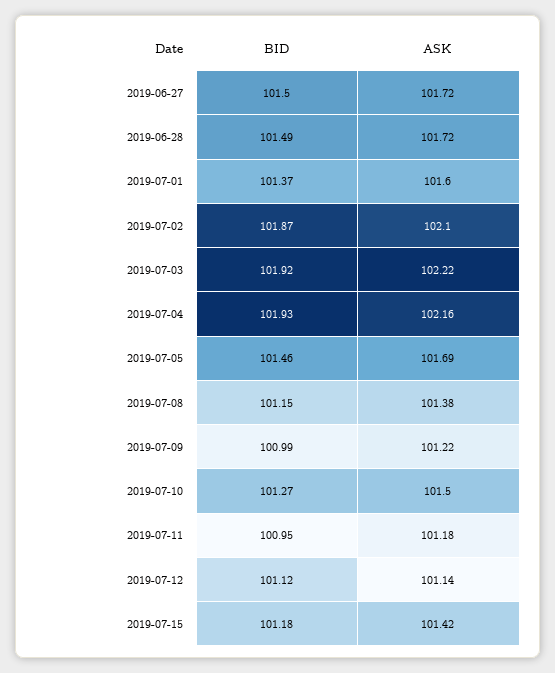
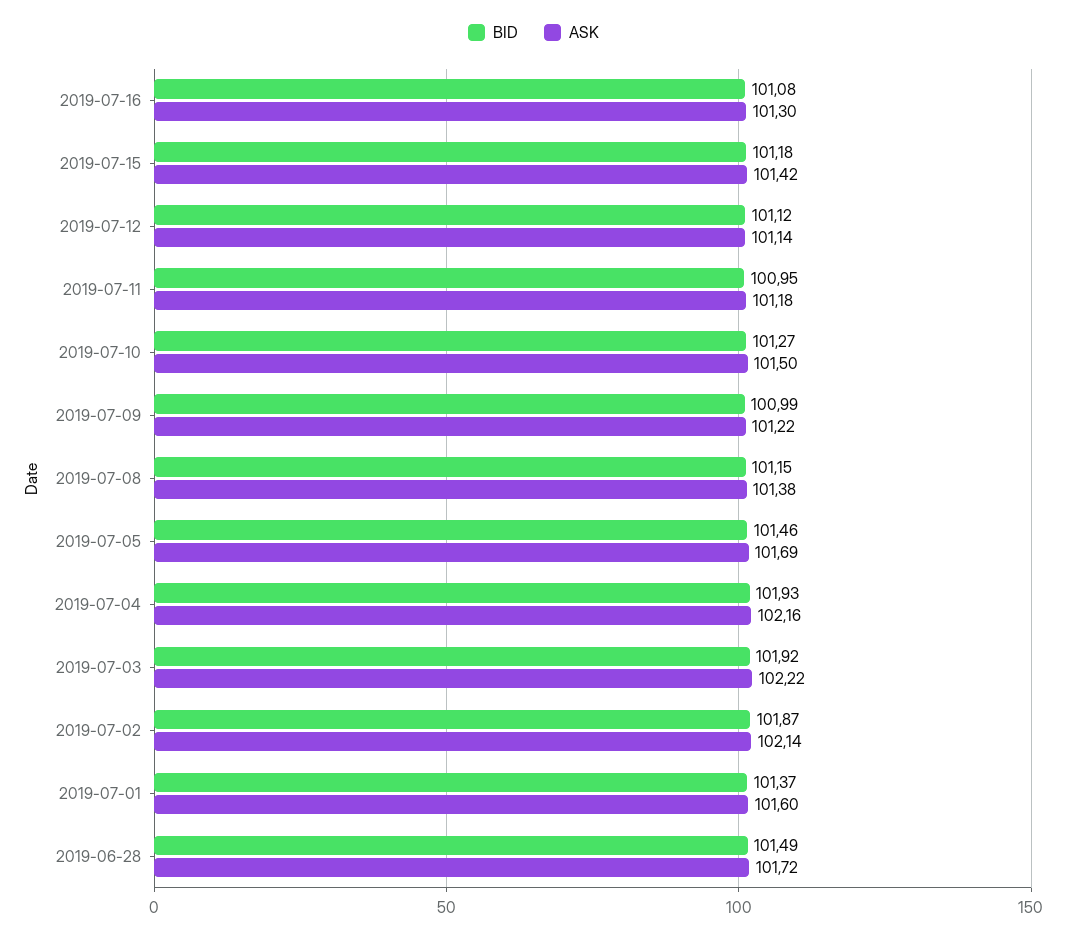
BID, 2019-06-27: 101.5 -> none
ASK, 2019-06-27: 101.72 -> none
ASK, 2019-07-02: 102.1 -> 102.14
BID, 2019-07-16: none -> 101.08
ASK, 2019-07-16: none -> 101.3

